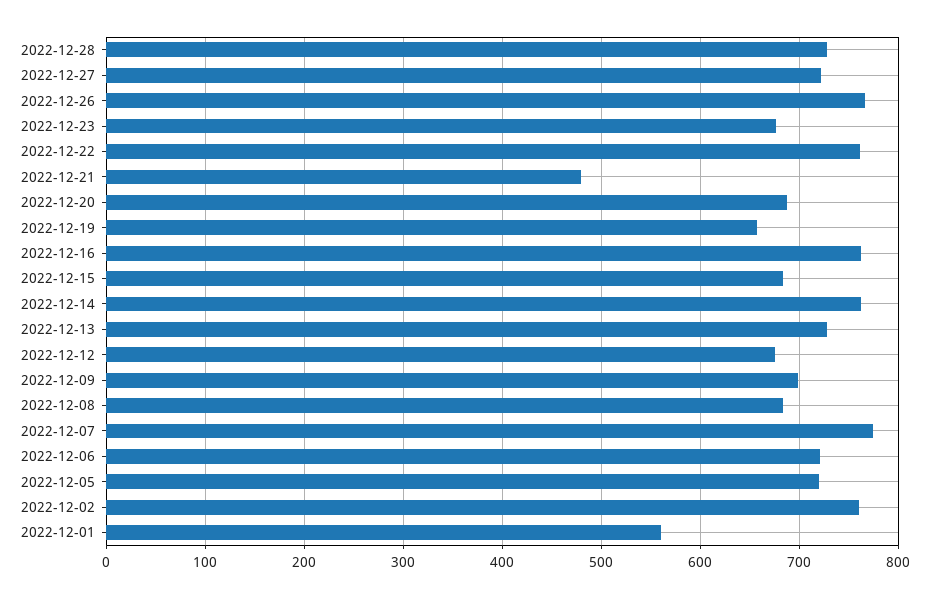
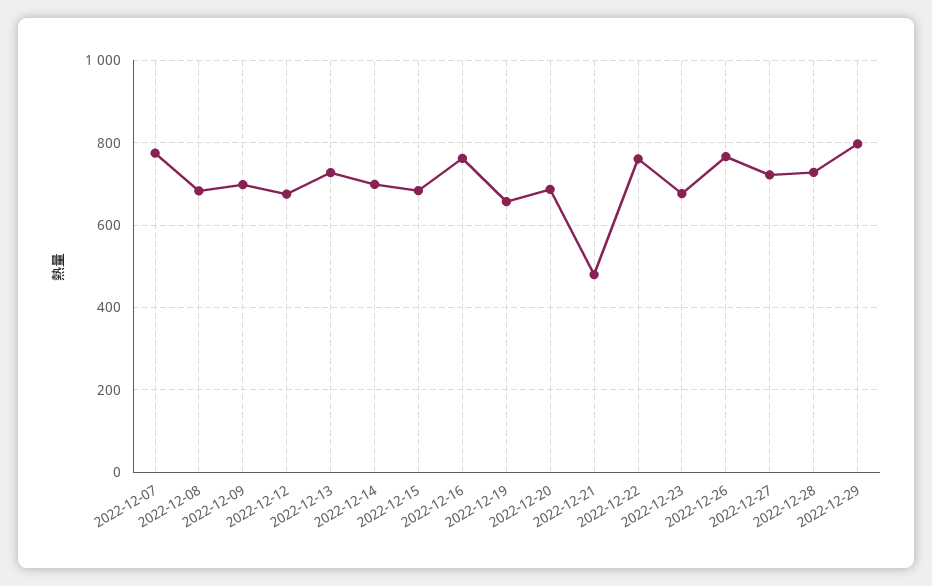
2022-12-14: 760 -> 700
2022-12-06: 720 -> none
2022-12-05: 720 -> none
2022-12-02: 760 -> none
2022-12-01: 560 -> none
2022-12-29: none -> 800

